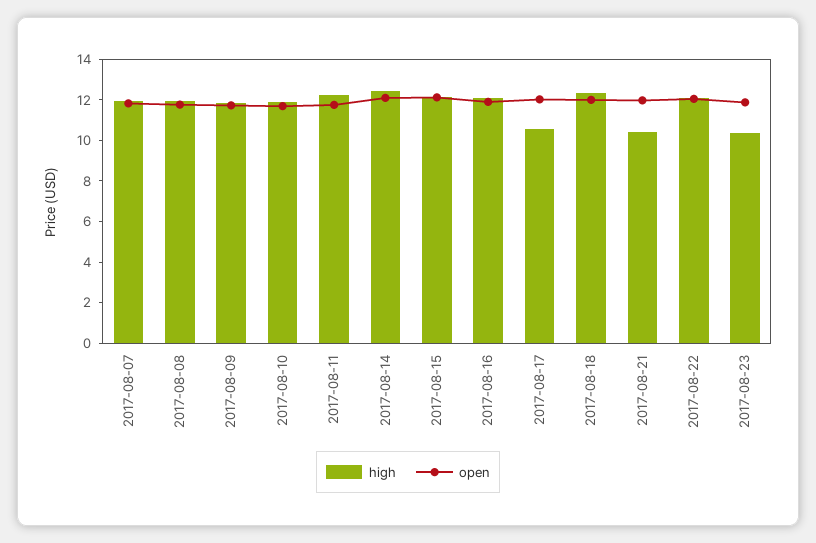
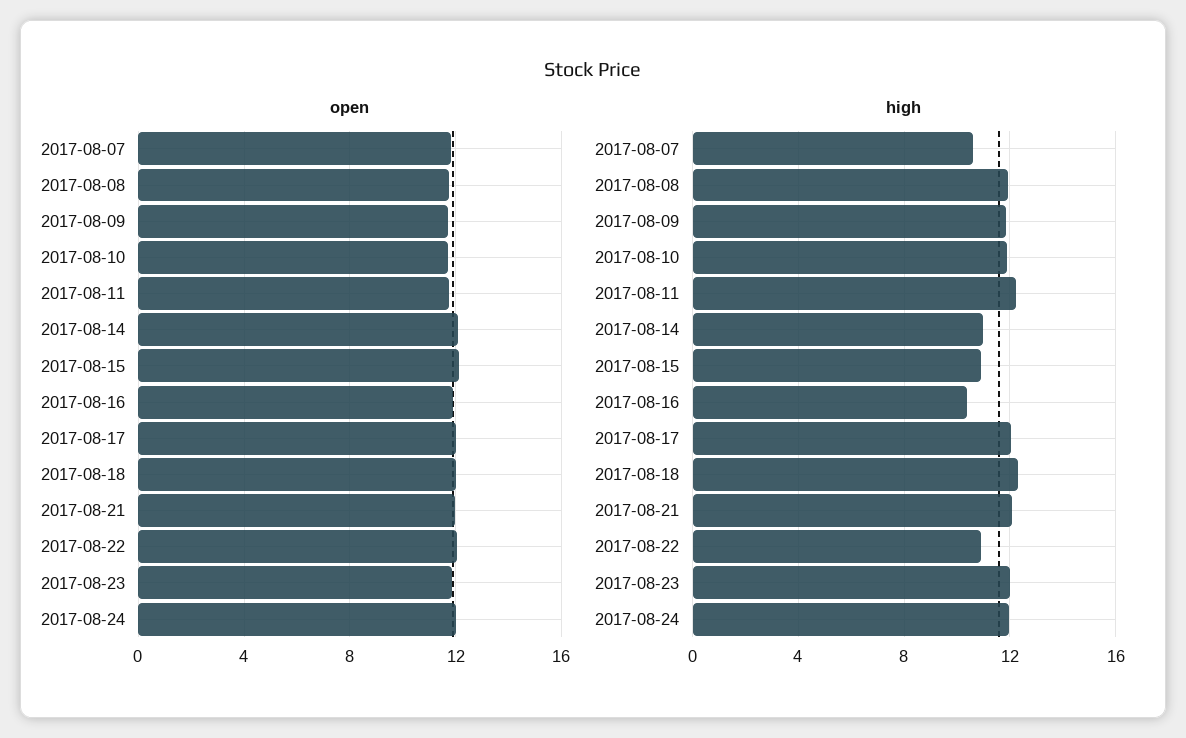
high, 2017-08-07: 12 -> 10.5
high, 2017-08-14: 12.5 -> 11
high, 2017-08-15: 12 -> 11
high, 2017-08-16: 12 -> 10.5
high, 2017-08-17: 10.5 -> 12
high, 2017-08-21: 10.5 -> 12
high, 2017-08-22: 12 -> 11
high, 2017-08-23: 10.5 -> 12
open, 2017-08-24: none -> 12
high, 2017-08-24: none -> 12

